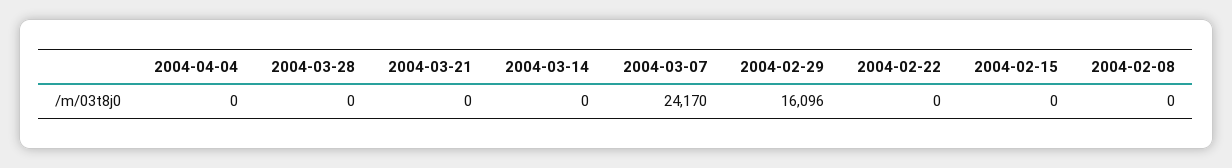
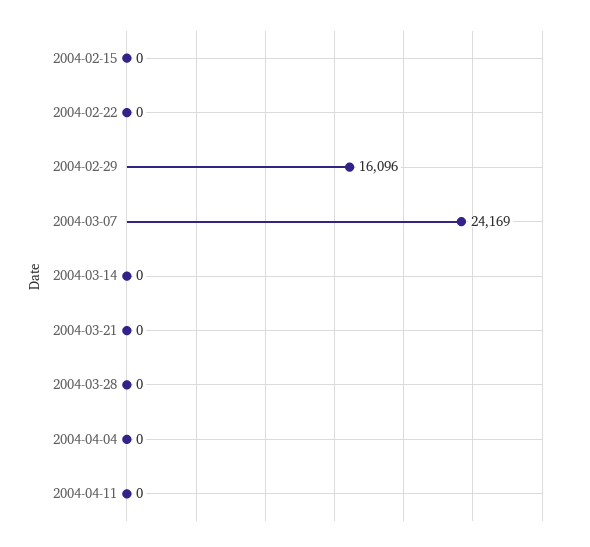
2004-03-07: 24170 -> 24169
2004-02-08: 0 -> none
2004-04-11: none -> 0

